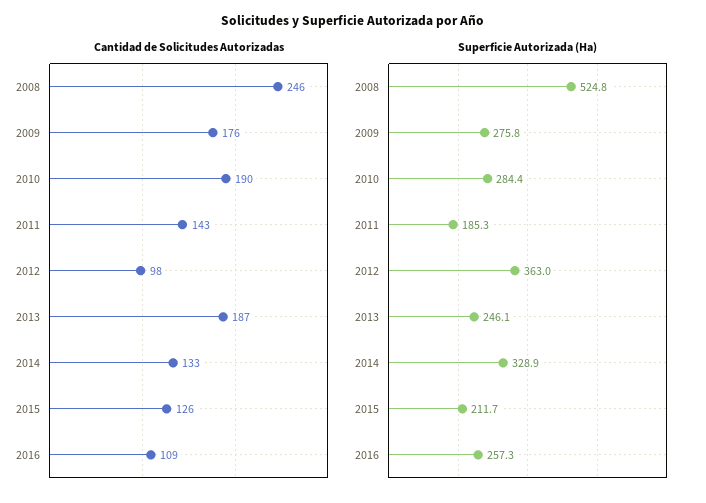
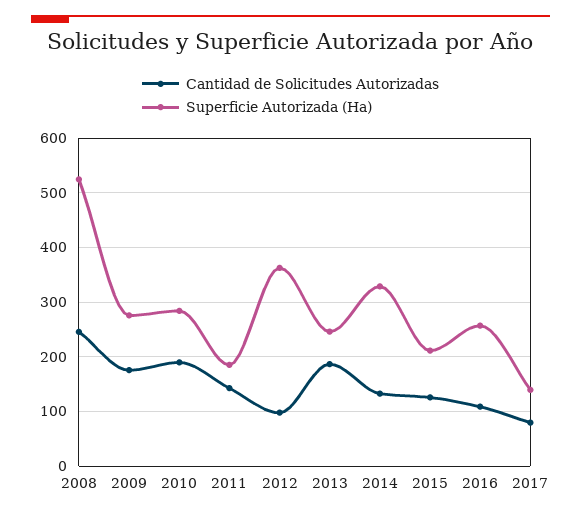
Cantidad de Solicitudes Autorizadas, 2017: none -> 80
Superficie Autorizada (Ha), 2017: none -> 140

